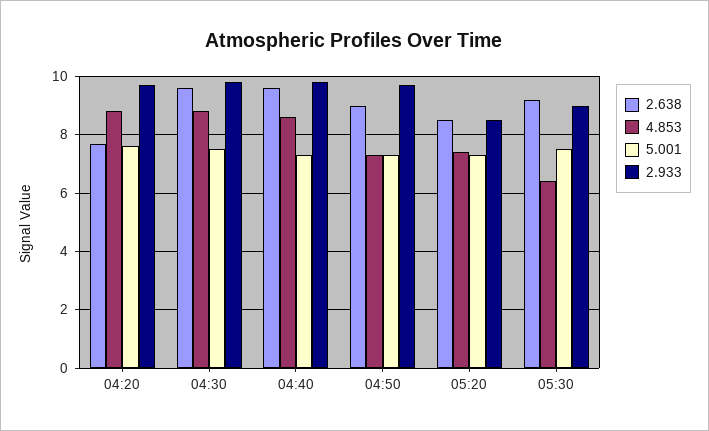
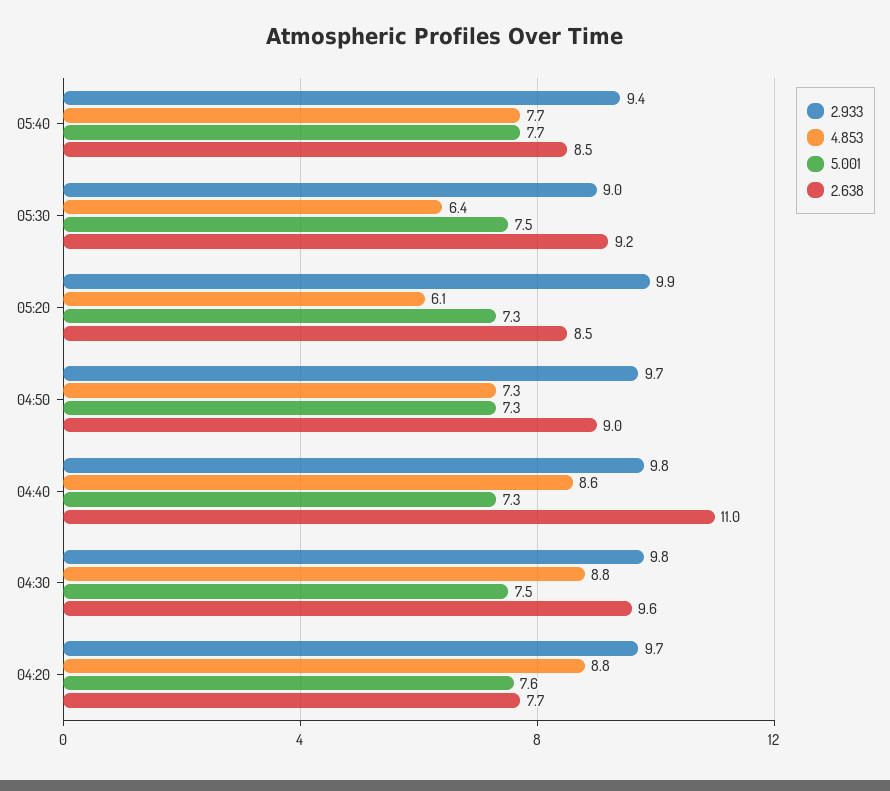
2.638, 04:40: 9.5 -> 11
4.853, 05:20: 7.5 -> 6.1
2.933, 05:20: 8.5 -> 9.9
2.933, 05:40: none -> 9.4
4.853, 05:40: none -> 7.7
5.001, 05:40: none -> 7.7
2.638, 05:40: none -> 8.5

